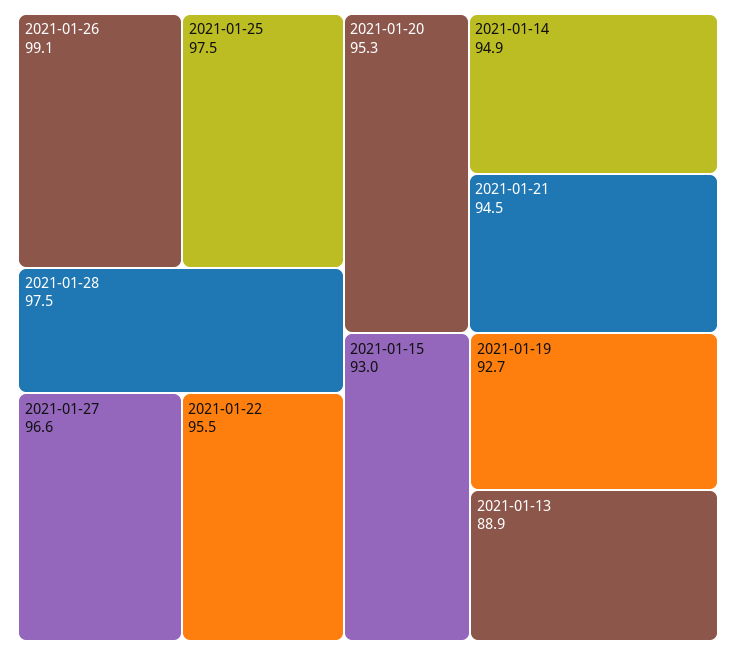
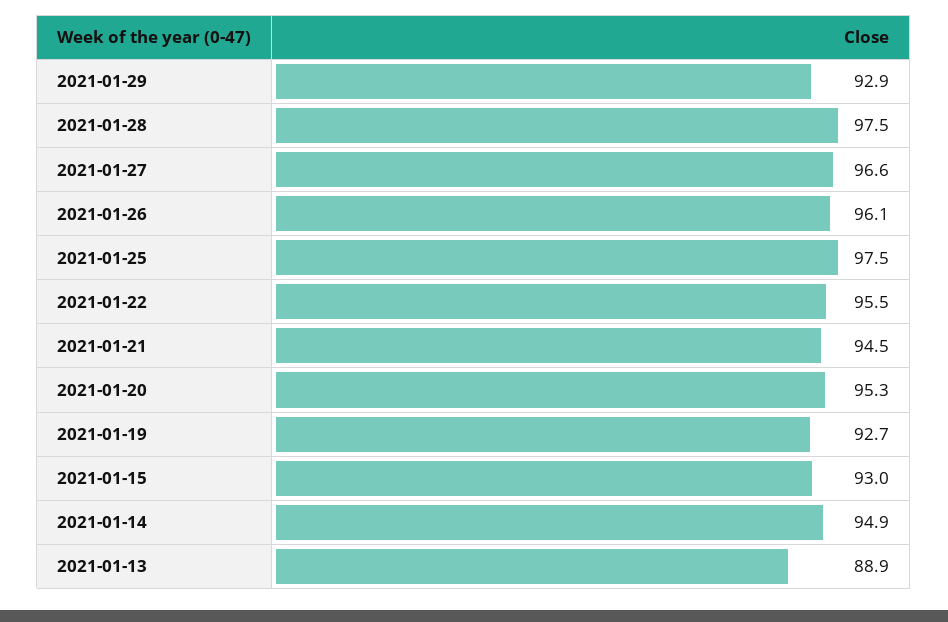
2021-01-26: 99.1 -> 96.1
2021-01-29: none -> 92.9

